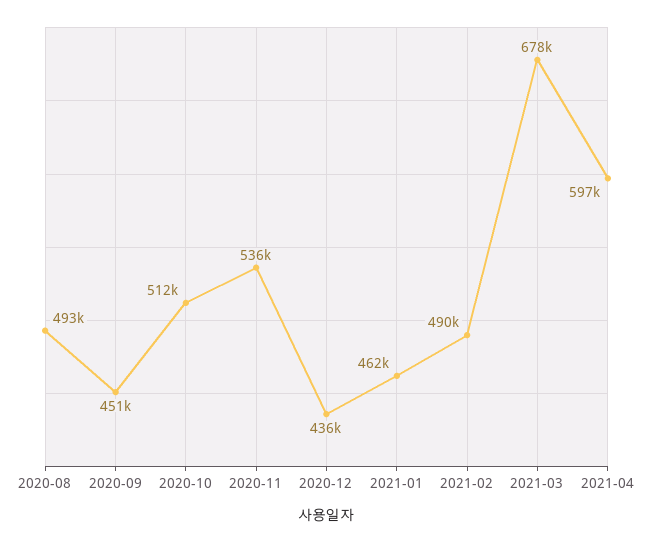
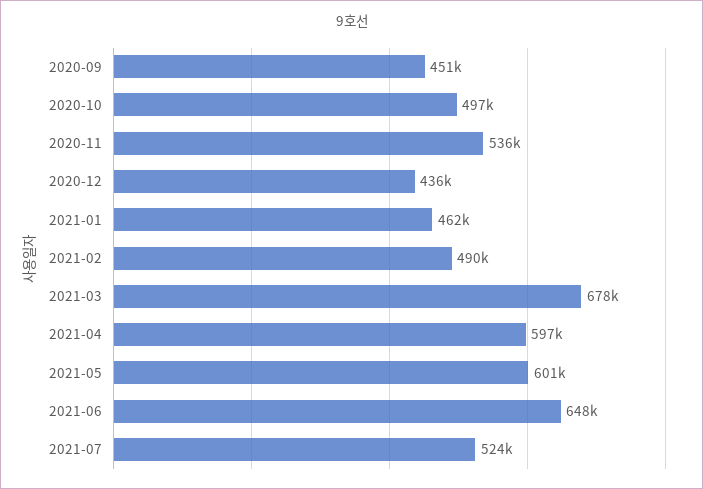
2020-08: 493000 -> none
2020-10: 512000 -> 497000
2021-05: none -> 601000
2021-06: none -> 648000
2021-07: none -> 524000

